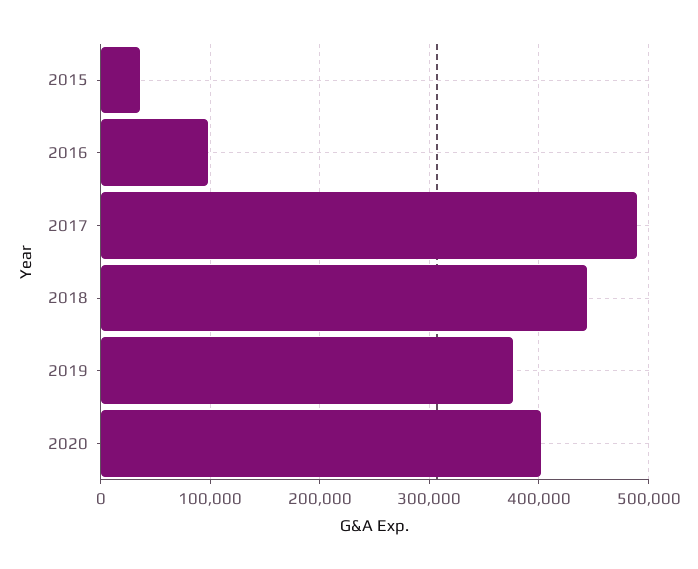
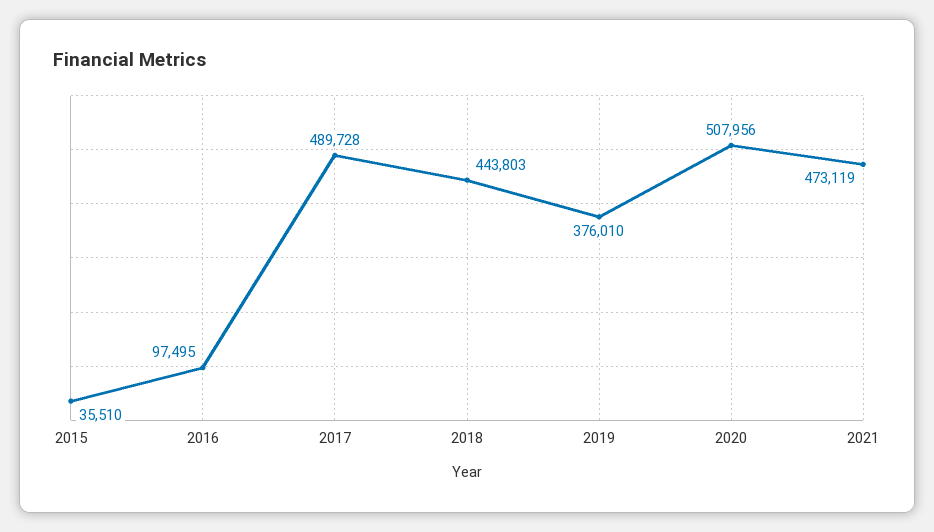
2020: 400000 -> 507956
2021: none -> 473119

